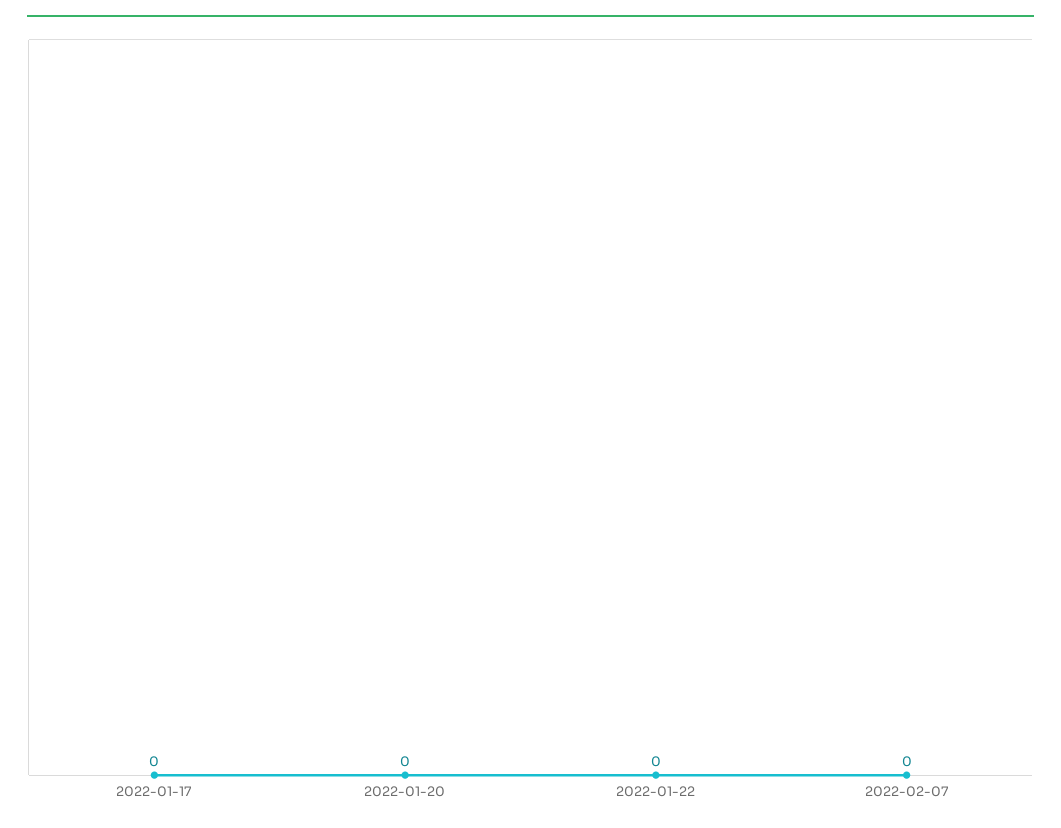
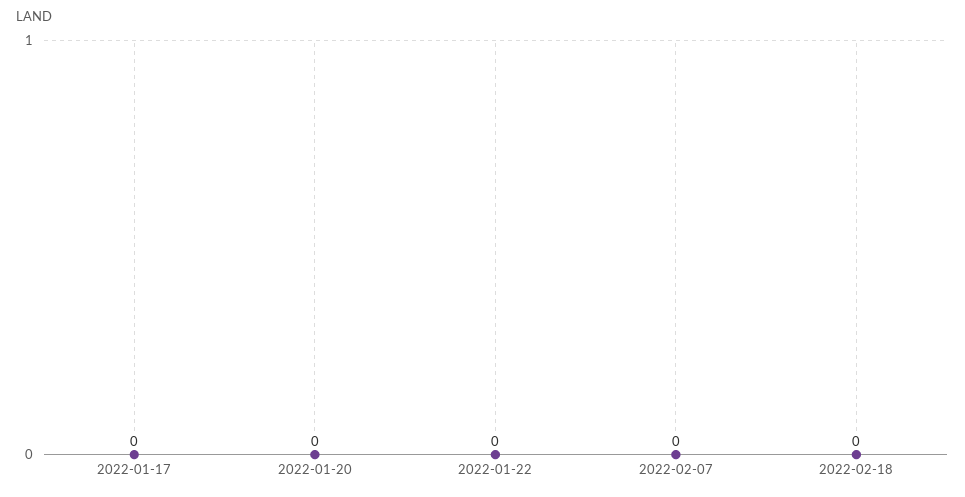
2022-02-18: none -> 0

